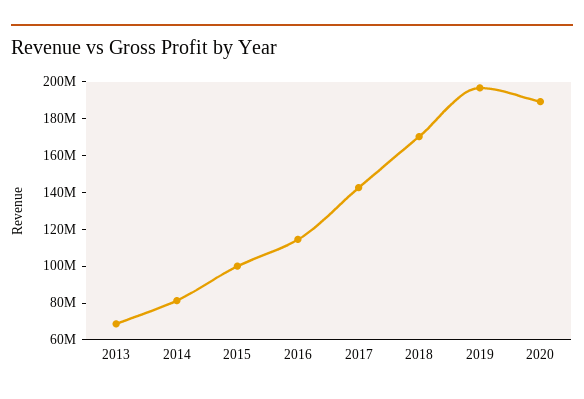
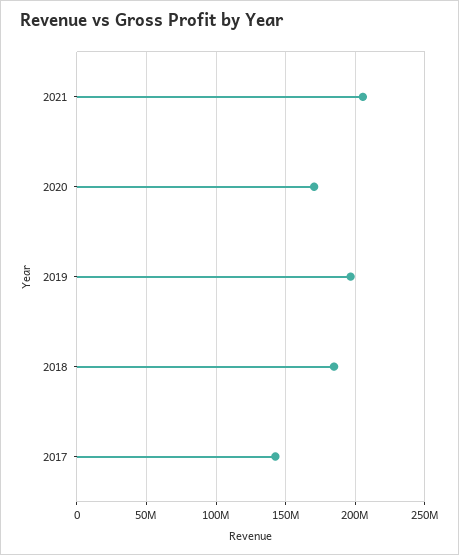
2013: 70000000 -> none
2014: 80000000 -> none
2015: 100000000 -> none
2016: 115000000 -> none
2018: 170000000 -> 185000000
2020: 190000000 -> 170000000
2021: none -> 205000000

